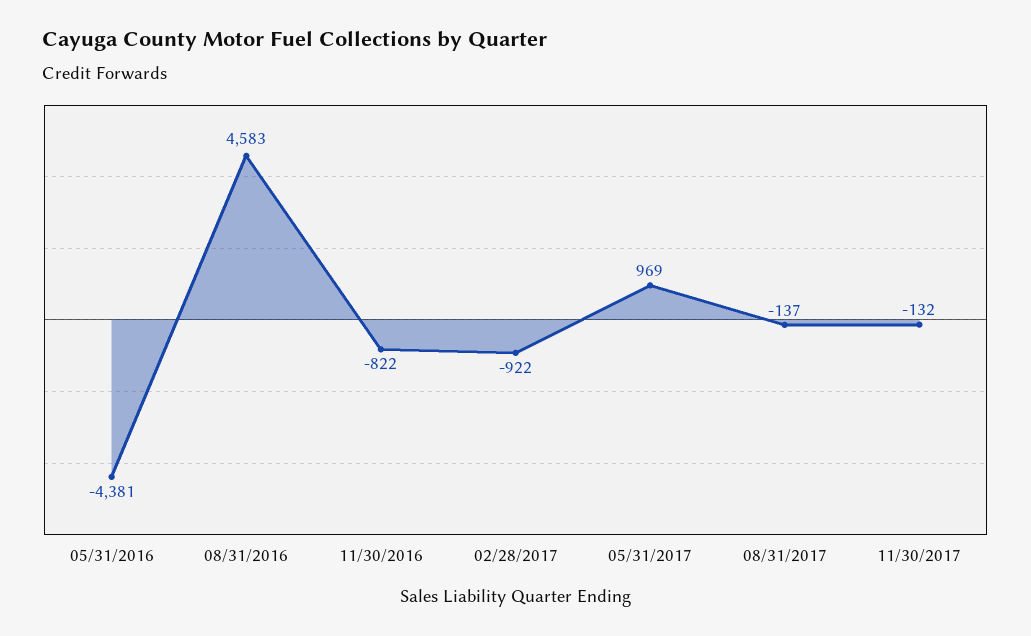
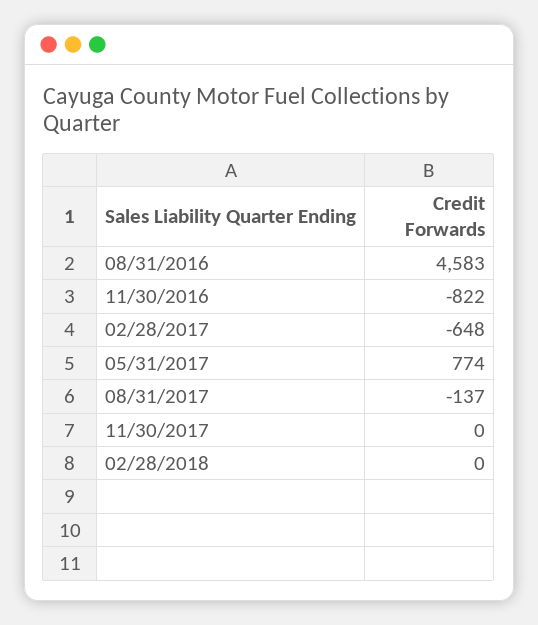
05/31/2016: -4381 -> none
02/28/2017: -922 -> -648
05/31/2017: 969 -> 774
11/30/2017: -132 -> 0
02/28/2018: none -> 0

